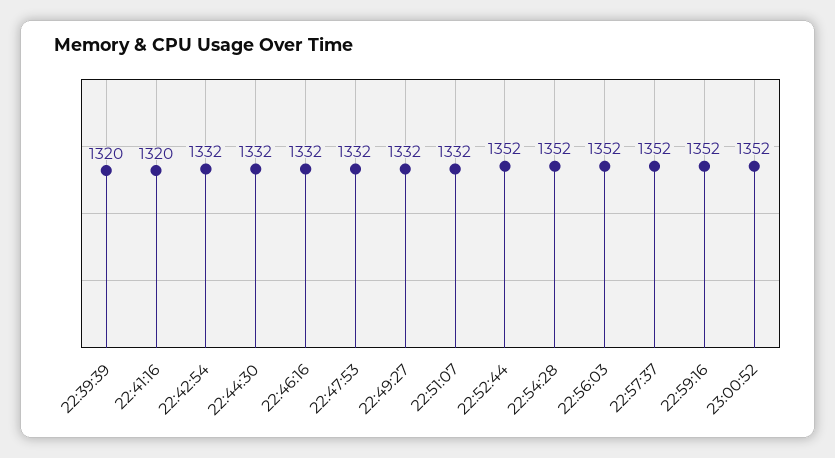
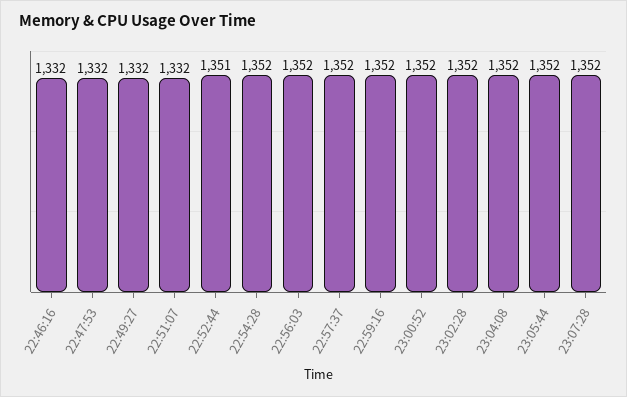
22:39:39: 1320 -> none
22:41:16: 1320 -> none
22:42:54: 1332 -> none
22:44:30: 1332 -> none
22:52:44: 1352 -> 1351
23:02:28: none -> 1352
23:04:08: none -> 1352
23:05:44: none -> 1352
23:07:28: none -> 1352

